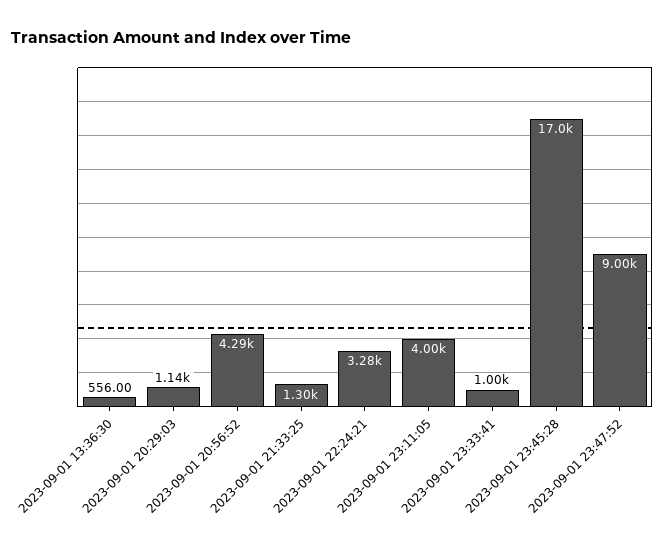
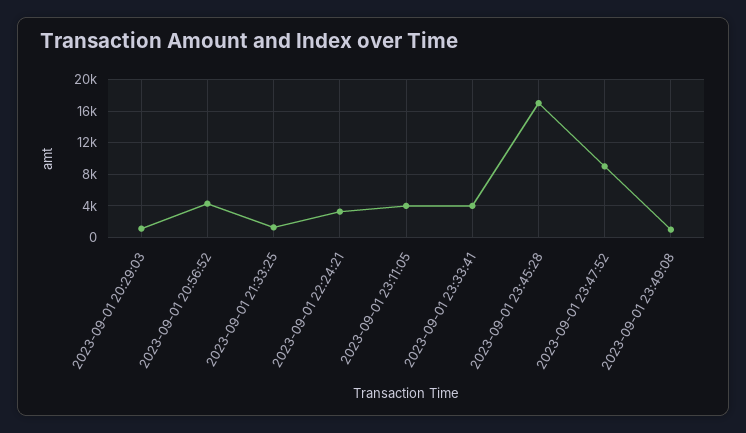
2023-09-01 13:36:30: 556 -> none
2023-09-01 23:33:41: 1000 -> 4000
2023-09-01 23:49:08: none -> 1000

